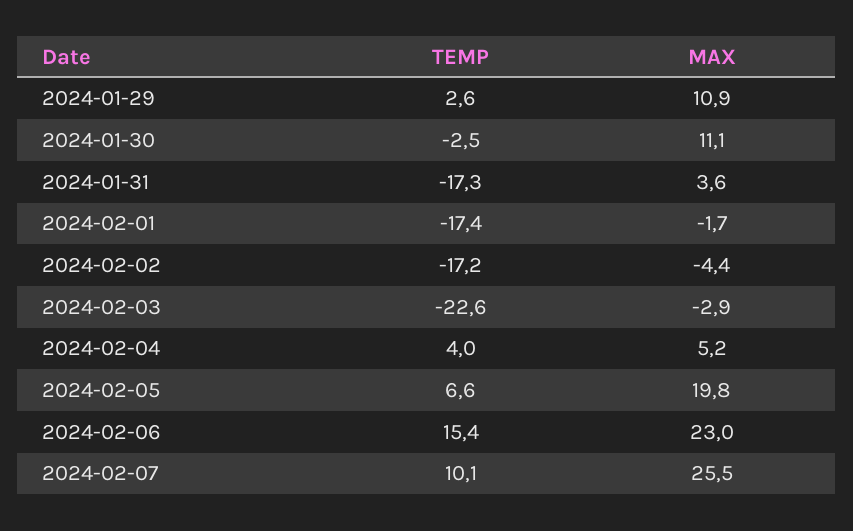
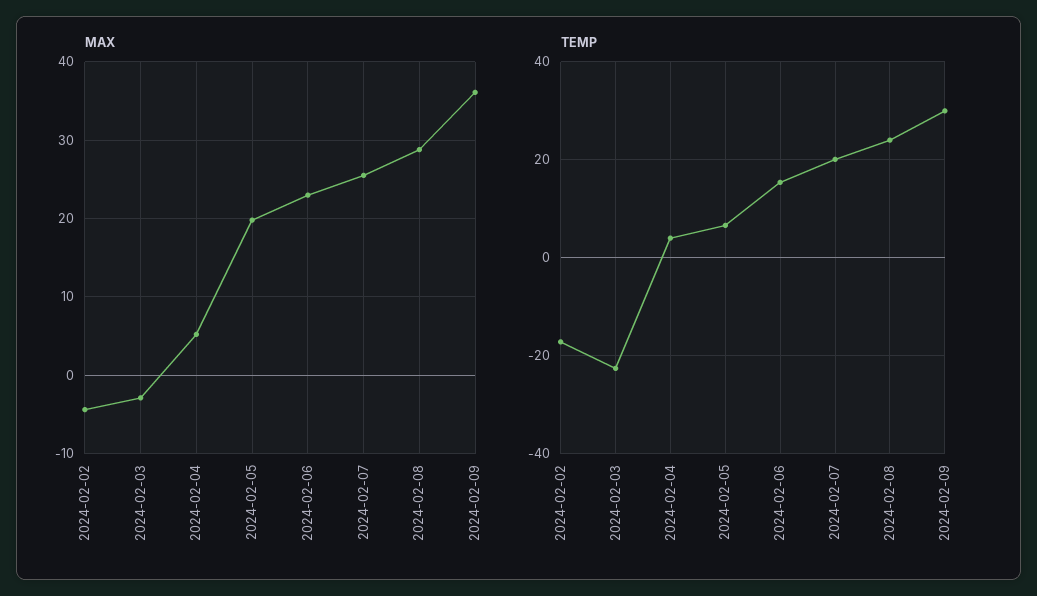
TEMP, 2024-01-29: 2.6 -> none
MAX, 2024-01-29: 10.9 -> none
TEMP, 2024-01-30: -2.5 -> none
MAX, 2024-01-30: 11.1 -> none
TEMP, 2024-01-31: -17.3 -> none
MAX, 2024-01-31: 3.6 -> none
TEMP, 2024-02-01: -17.4 -> none
MAX, 2024-02-01: -1.7 -> none
TEMP, 2024-02-07: 10.1 -> 20
MAX, 2024-02-08: none -> 29
MAX, 2024-02-09: none -> 36
TEMP, 2024-02-08: none -> 24
TEMP, 2024-02-09: none -> 30

